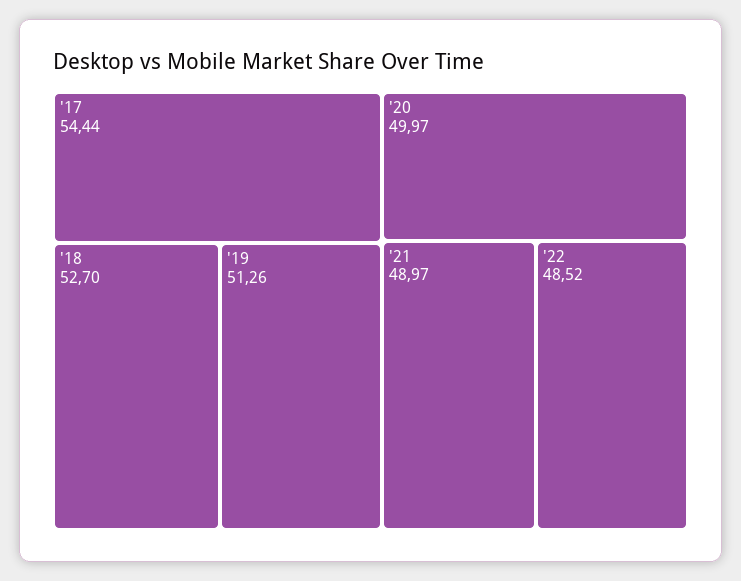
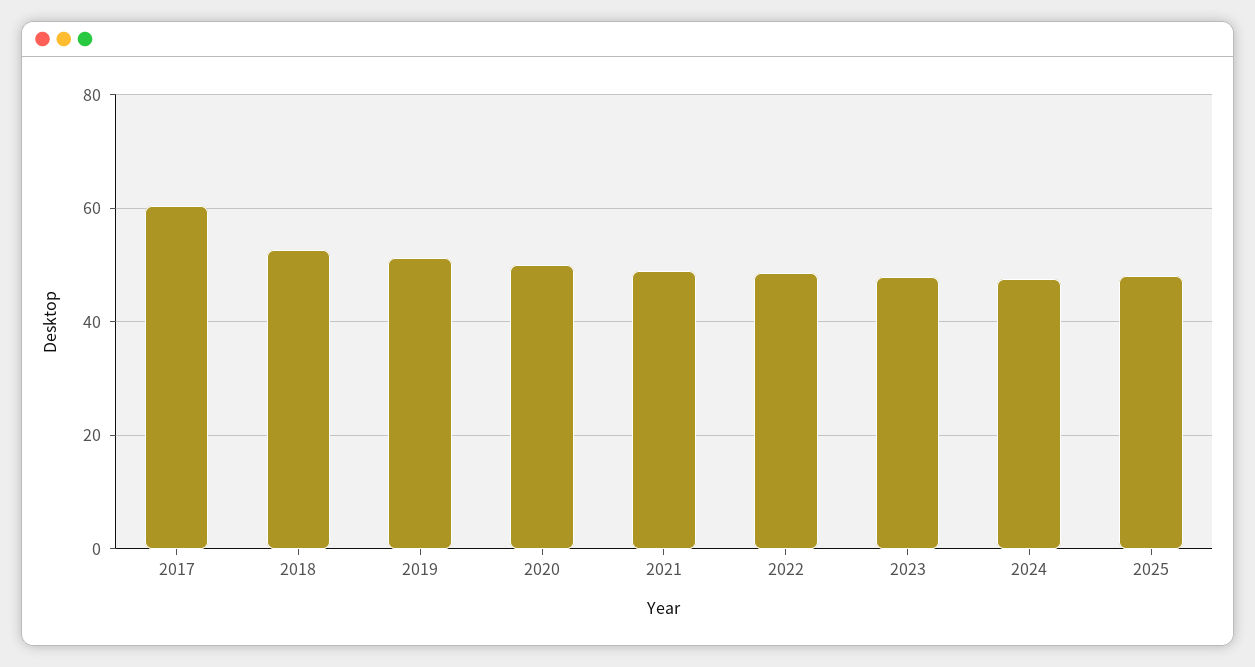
'17: 54.44 -> 60
2023: none -> 48
2024: none -> 48
2025: none -> 48

